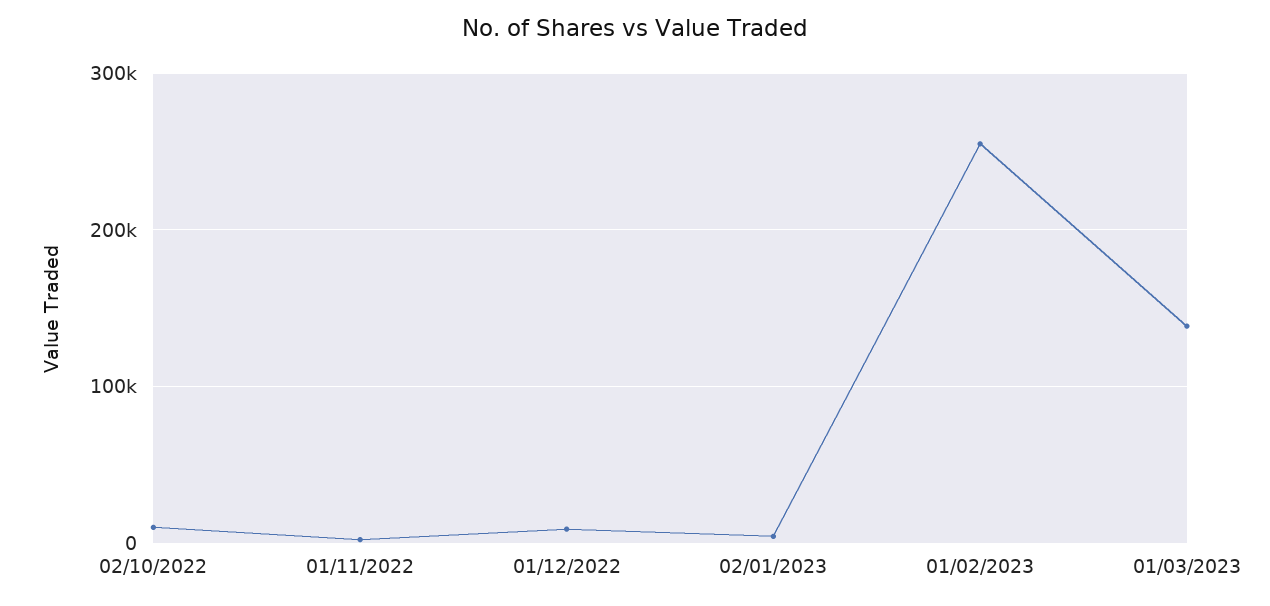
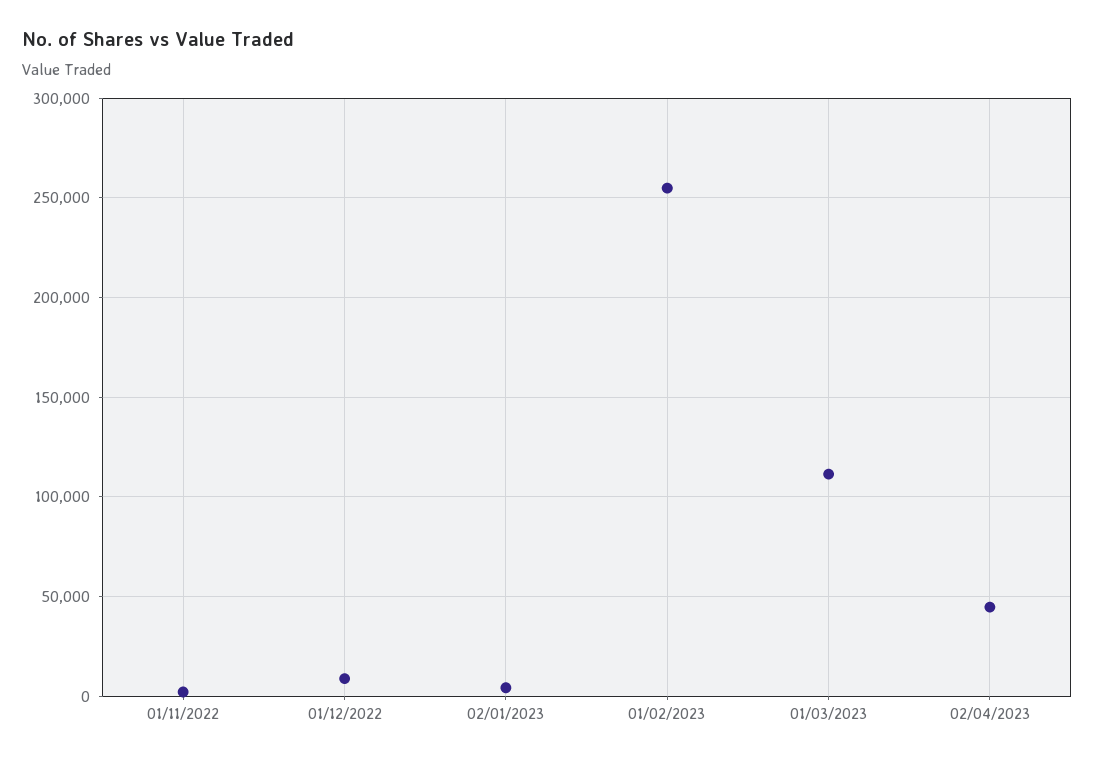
02/10/2022: 10000 -> none
01/03/2023: 140000 -> 110000
02/04/2023: none -> 45000

